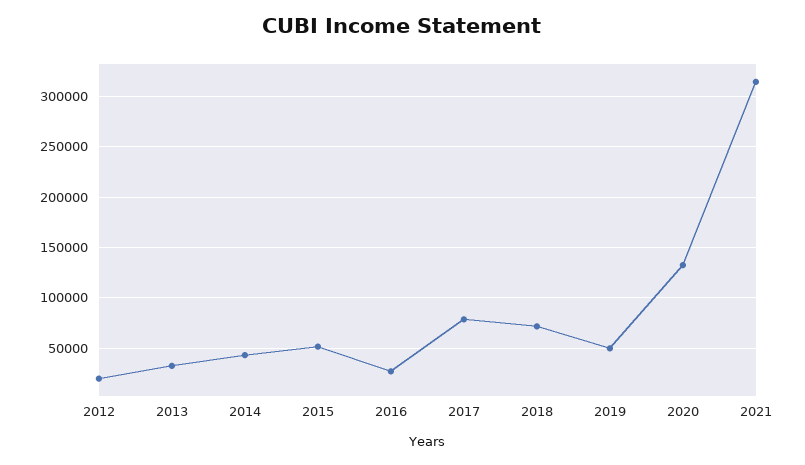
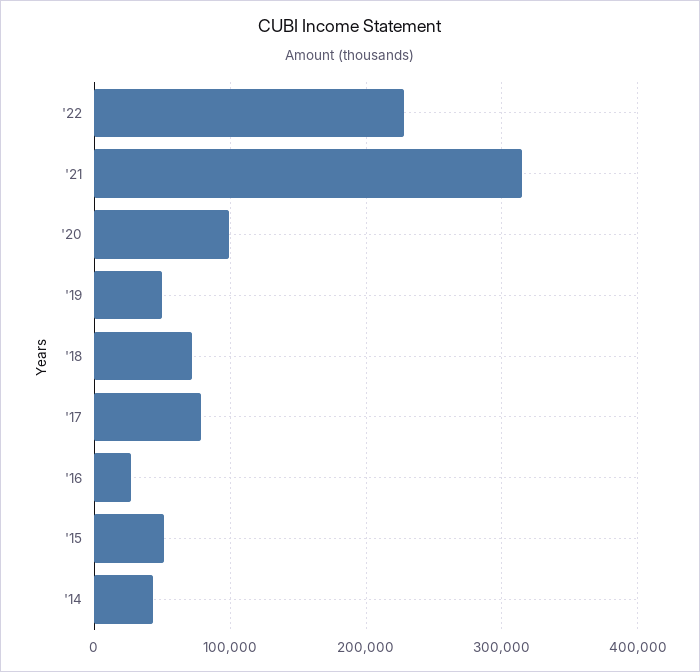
2012: 20000 -> none
2013: 30000 -> none
2020: 130000 -> 100000
'22: none -> 230000

